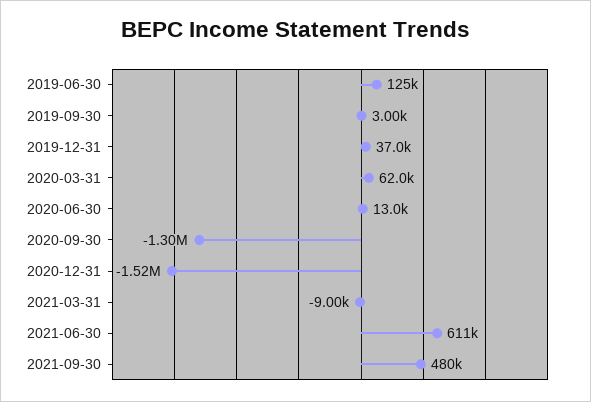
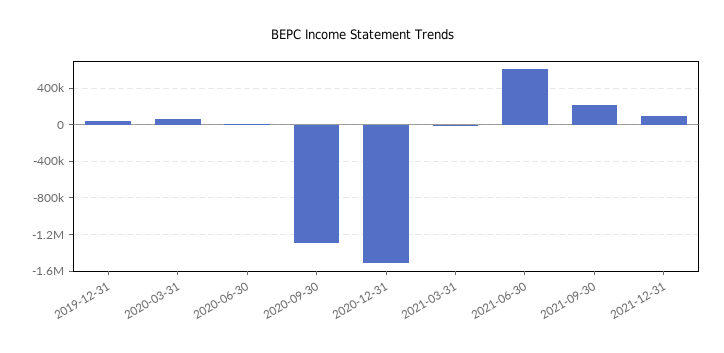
2019-06-30: 125000 -> none
2019-09-30: 3000 -> none
2021-09-30: 480000 -> 200000
2021-12-31: none -> 100000

